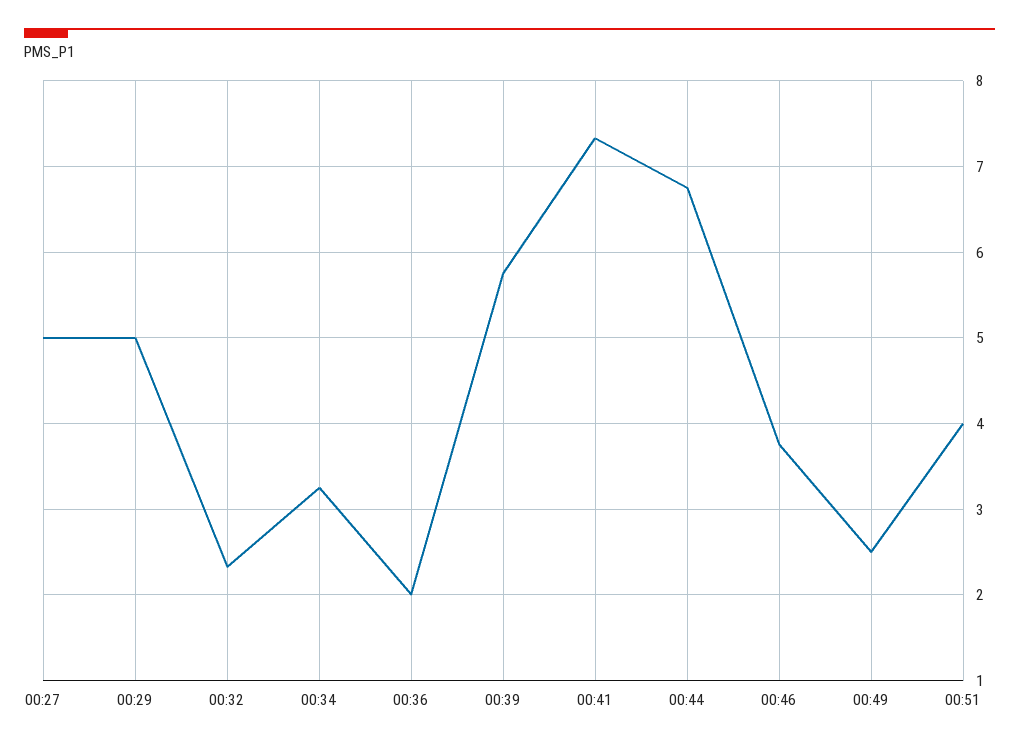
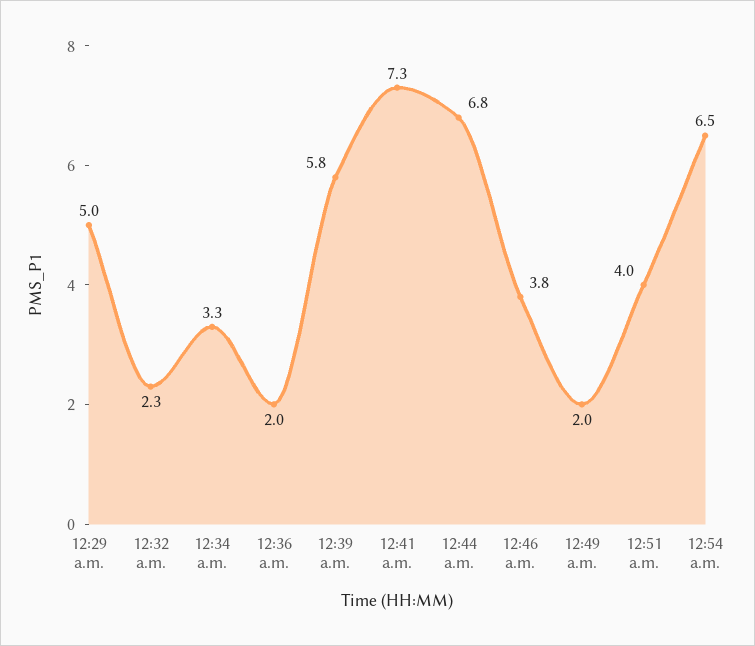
00:27: 5 -> none
00:49: 2.5 -> 2
12:54 a.m.: none -> 6.5

